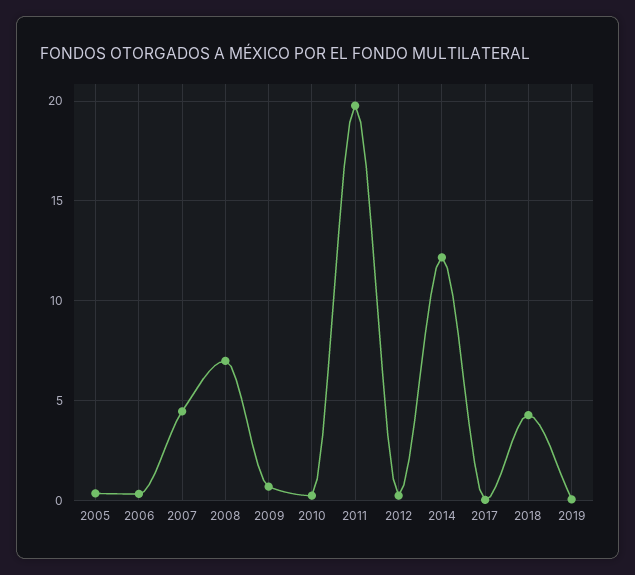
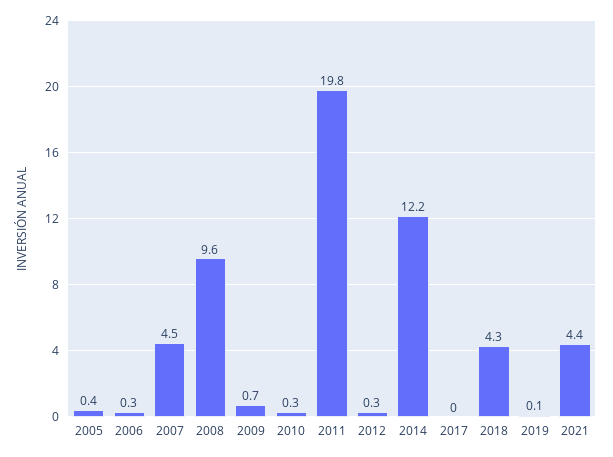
2008: 7 -> 9.6
2021: none -> 4.4

